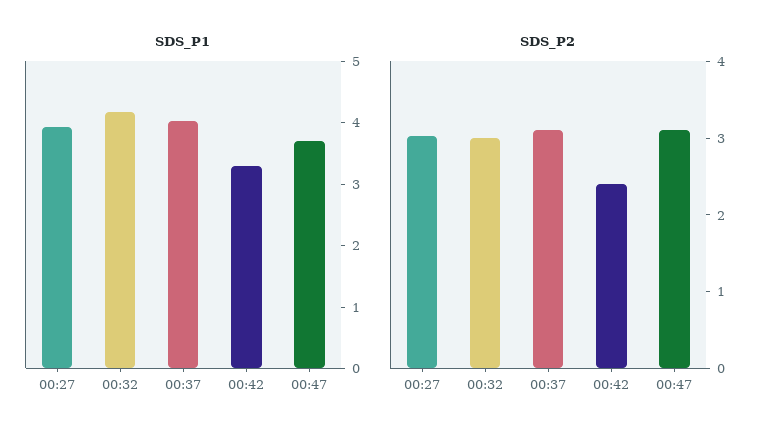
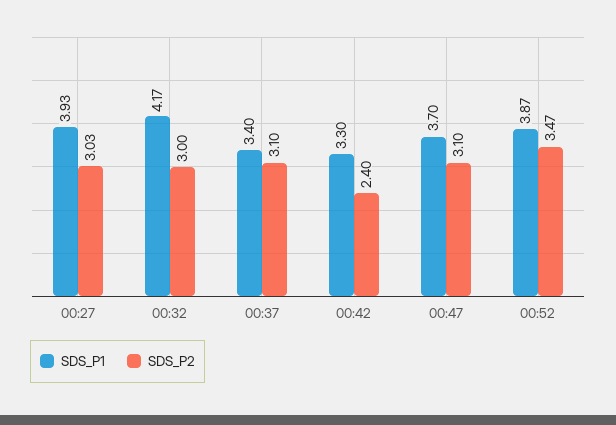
SDS_P1, 00:37: 4 -> 3.4
SDS_P1, 00:52: none -> 3.87
SDS_P2, 00:52: none -> 3.47

